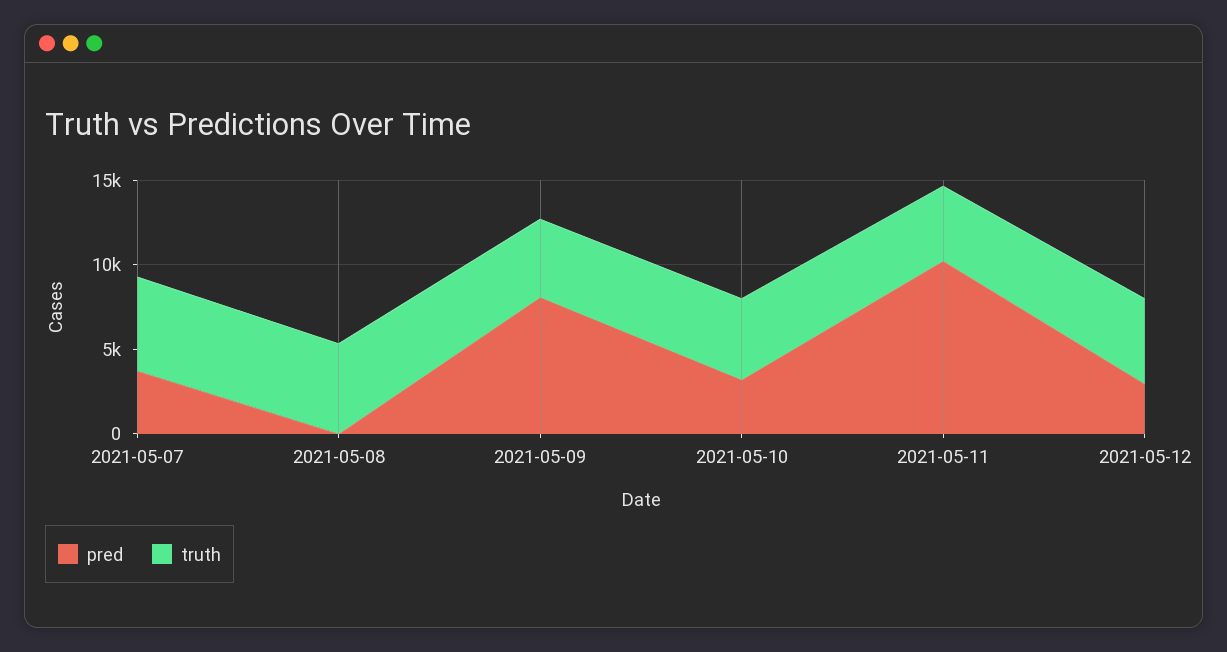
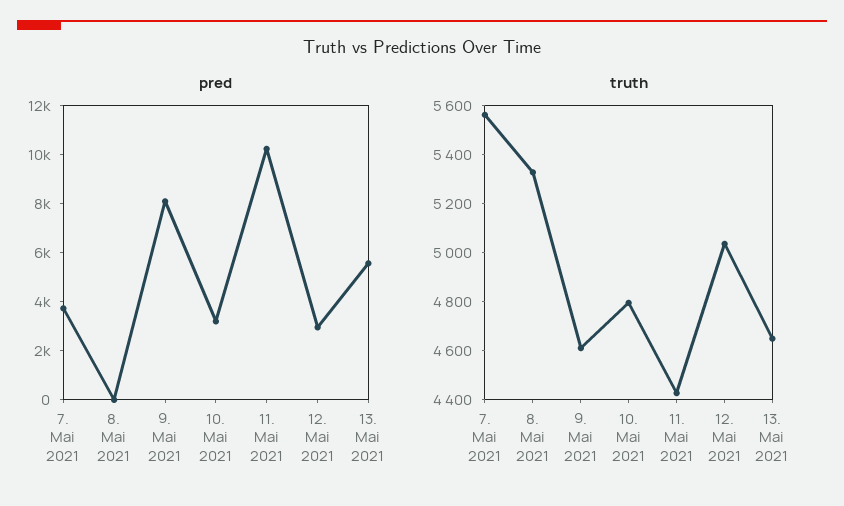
pred, 13. Mai 2021: none -> 5500
truth, 13. Mai 2021: none -> 4650

